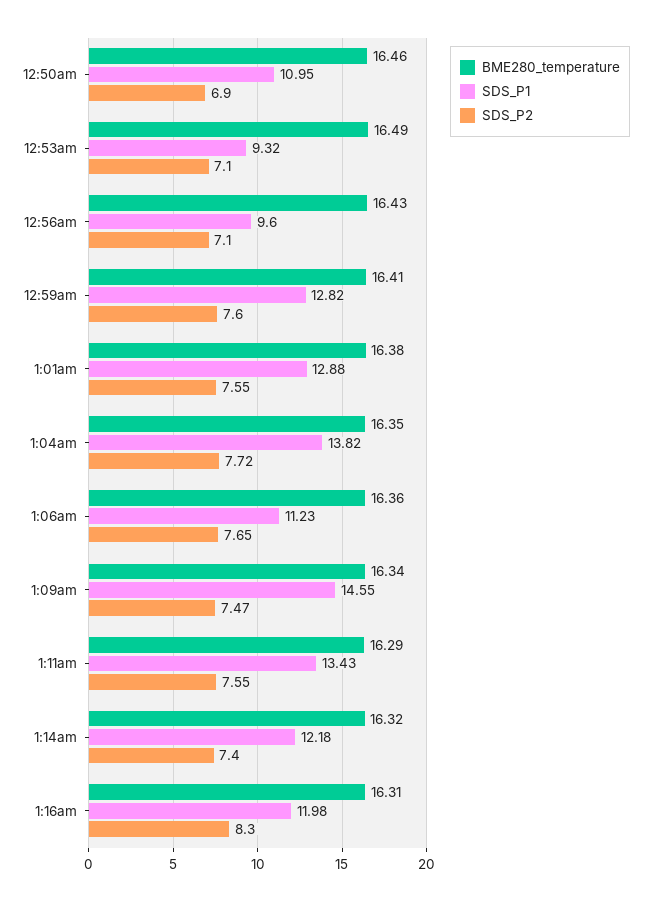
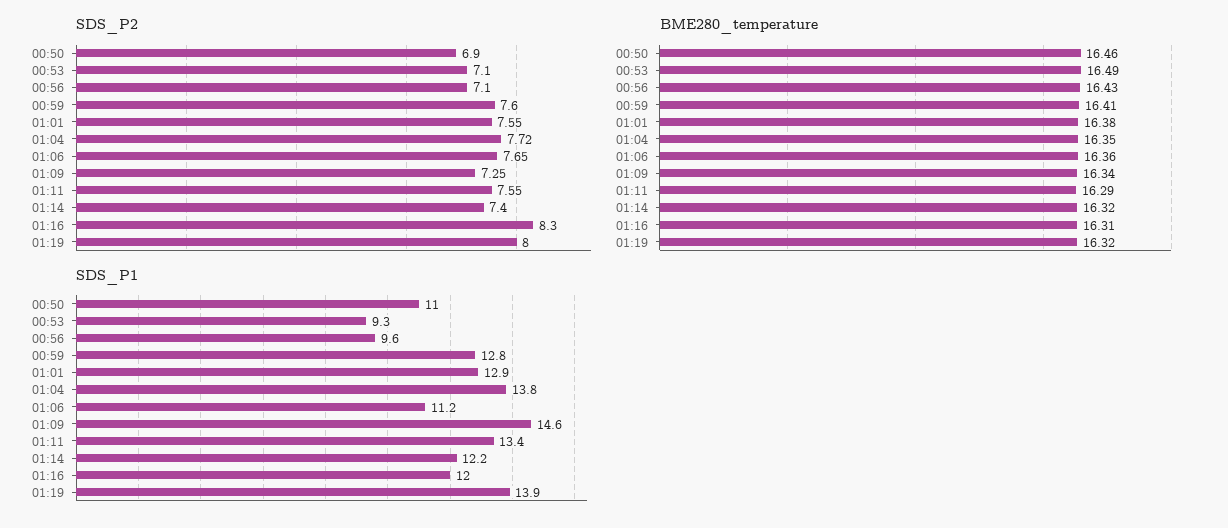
SDS_P2, 1:09am: 7.47 -> 7.25
SDS_P2, 01:19: none -> 8
BME280_temperature, 01:19: none -> 16.32
SDS_P1, 01:19: none -> 13.9

